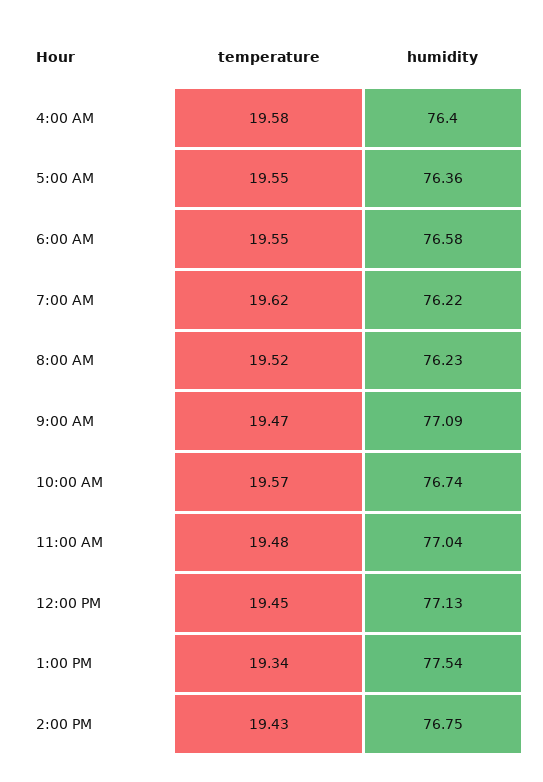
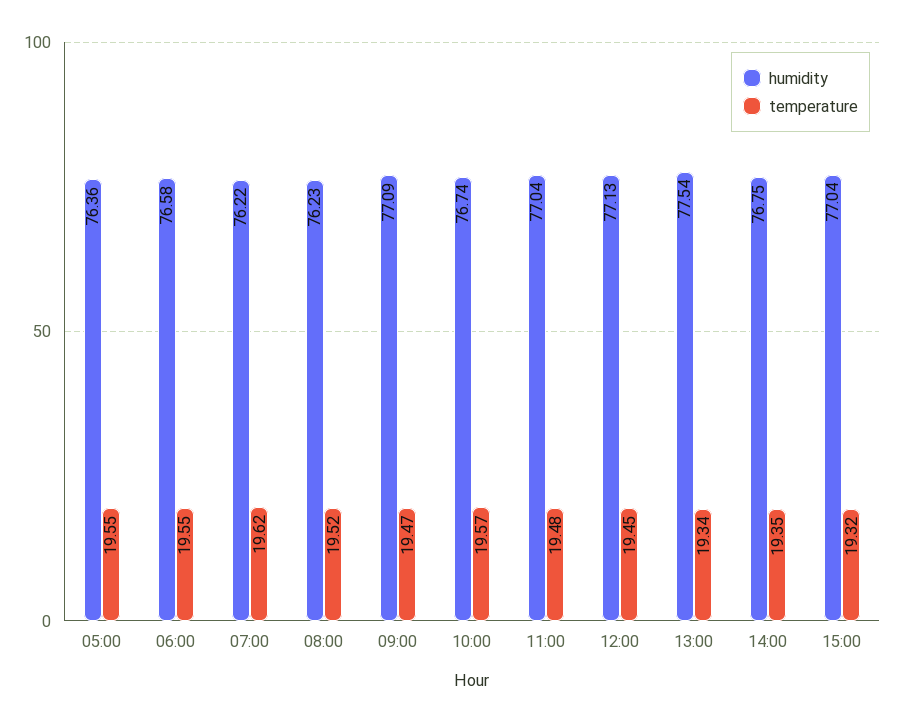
temperature, 4:00 AM: 19.58 -> none
humidity, 4:00 AM: 76.4 -> none
temperature, 2:00 PM: 19.43 -> 19.35
humidity, 15:00: none -> 77.04
temperature, 15:00: none -> 19.32

